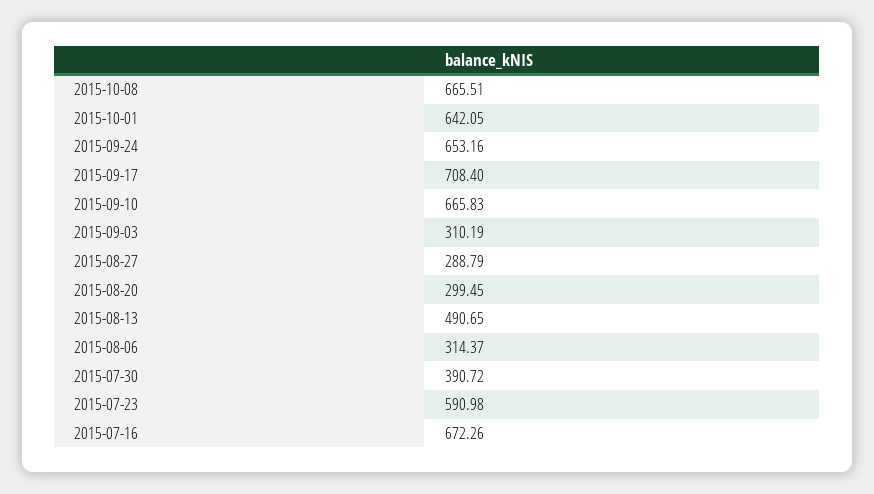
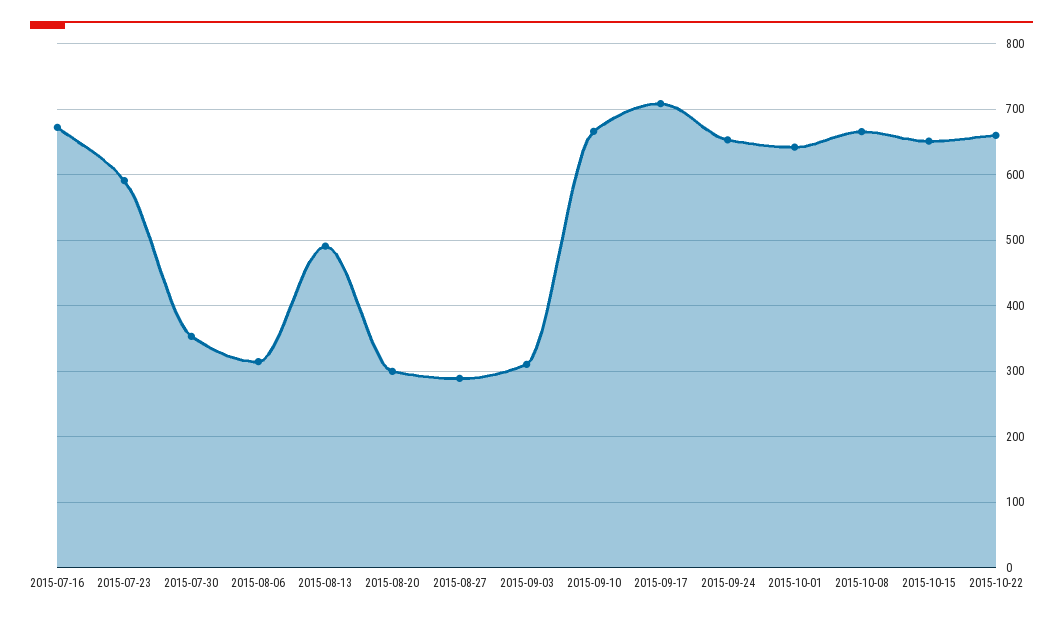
2015-07-30: 390.72 -> 350
2015-10-15: none -> 650
2015-10-22: none -> 660

